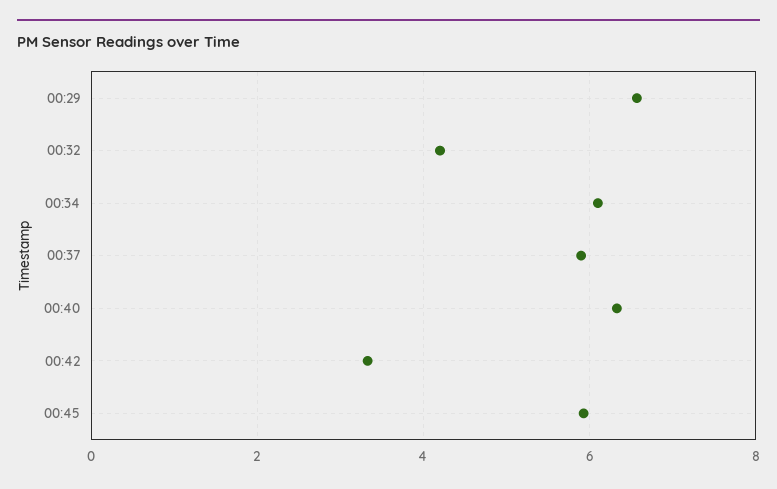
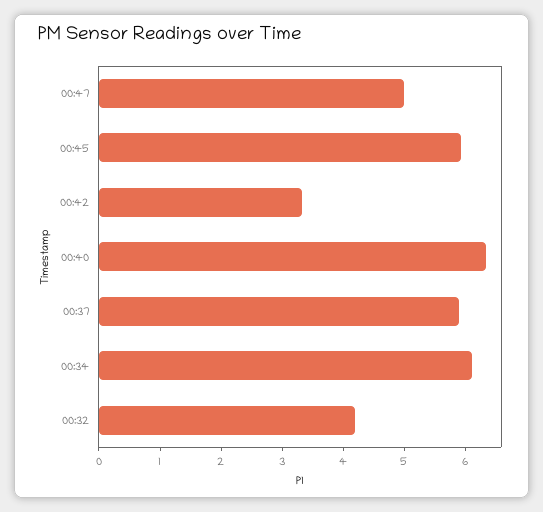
00:29: 6.6 -> none
00:47: none -> 5

